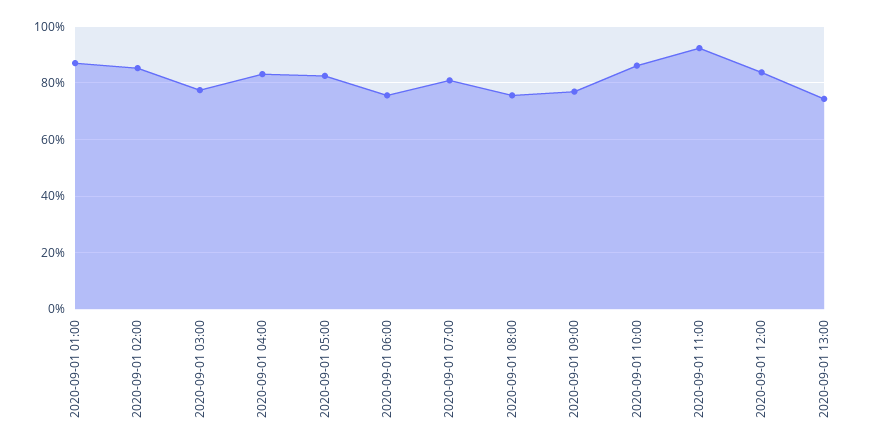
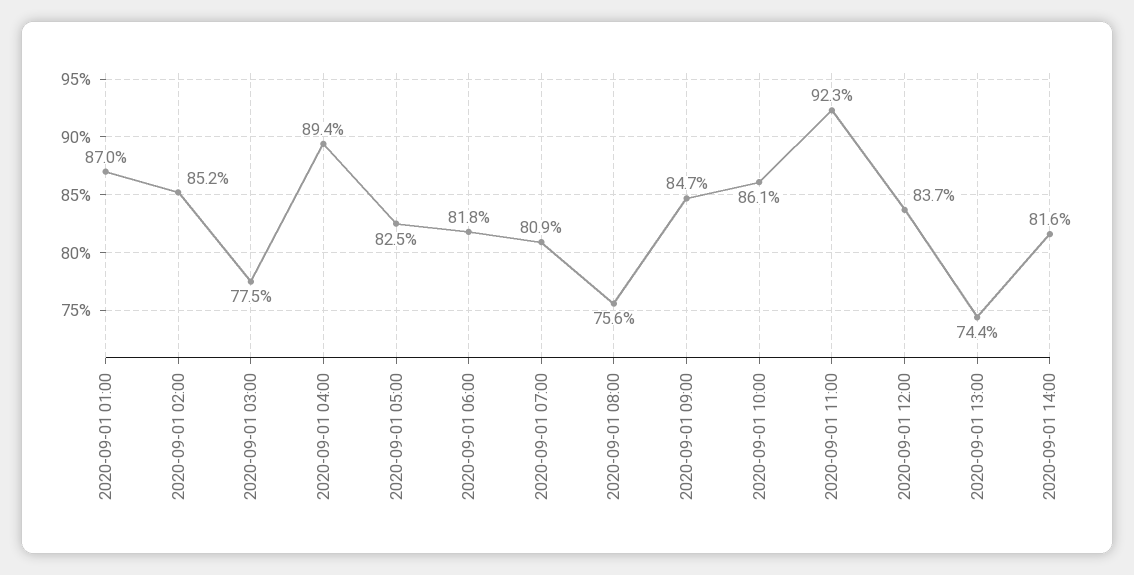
2020-09-01 04:00: 82.5 -> 89.4
2020-09-01 06:00: 75 -> 81.8
2020-09-01 09:00: 77.5 -> 84.7
2020-09-01 14:00: none -> 81.6

